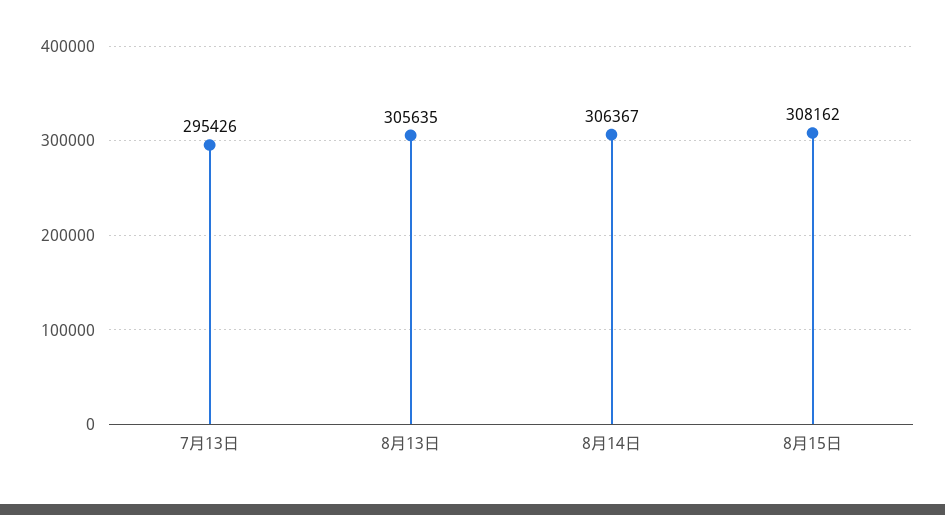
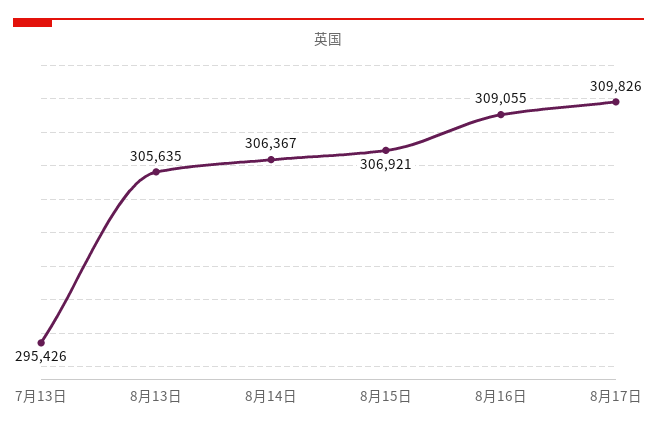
8月15日: 308162 -> 306921
8月16日: none -> 309055
8月17日: none -> 309826

